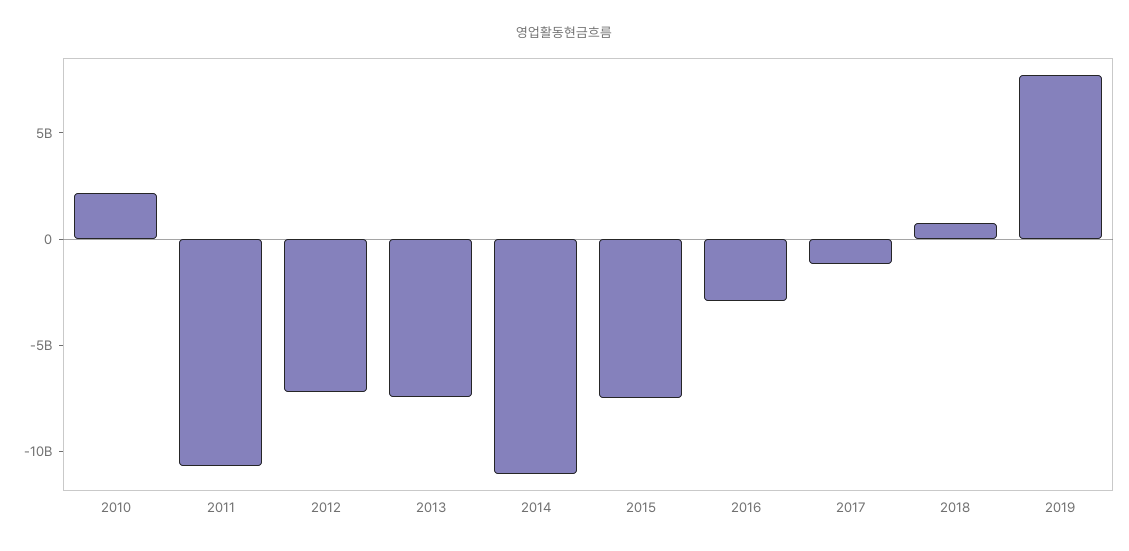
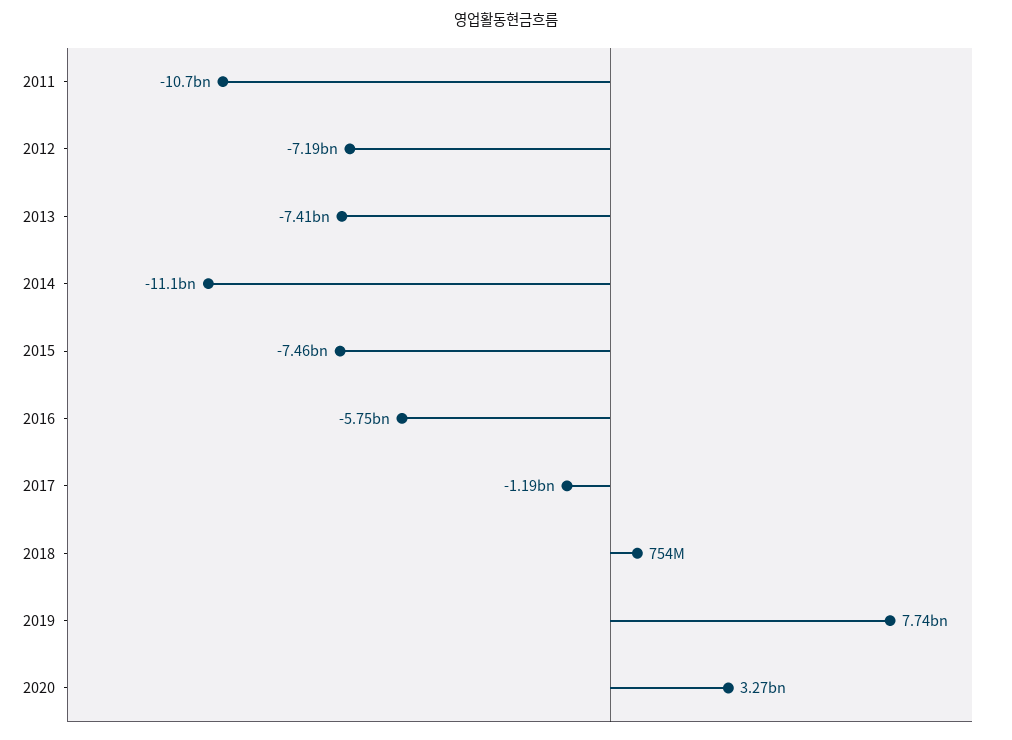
2010: 2000000000 -> none
2016: -3000000000 -> -5750000000
2020: none -> 3270000000

